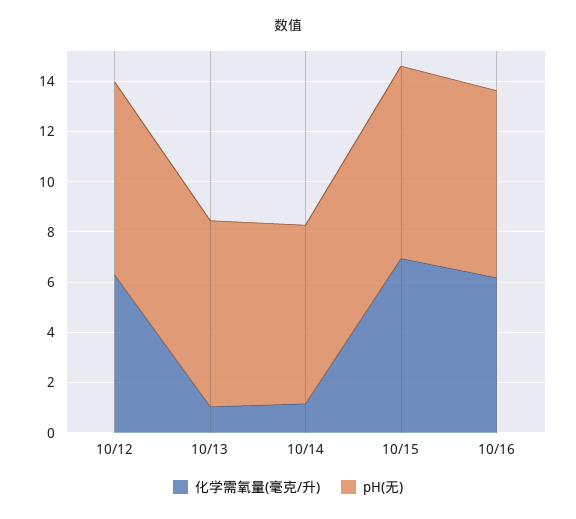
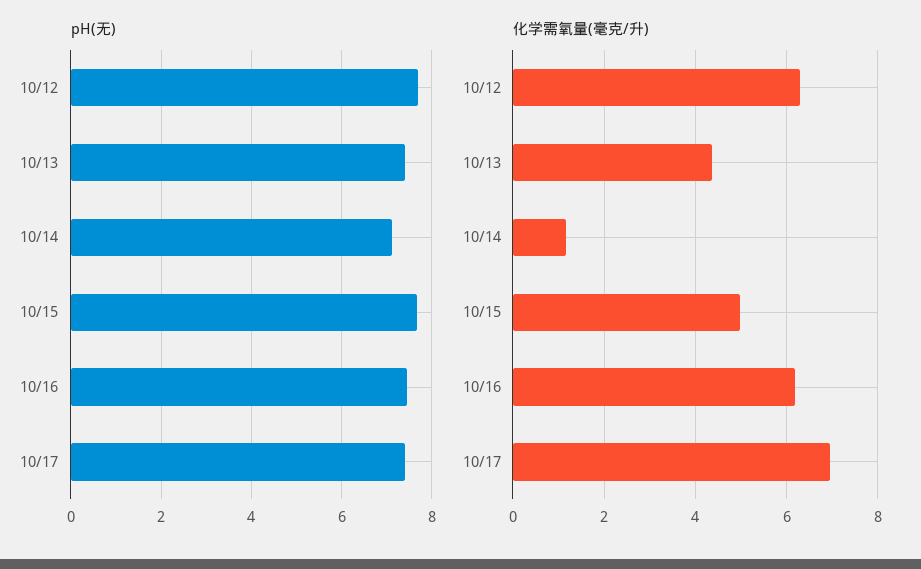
化学需氧量(毫克/升), 10/13: 1 -> 4.4
化学需氧量(毫克/升), 10/15: 7 -> 5
pH(无), 10/17: none -> 7.4
化学需氧量(毫克/升), 10/17: none -> 7

